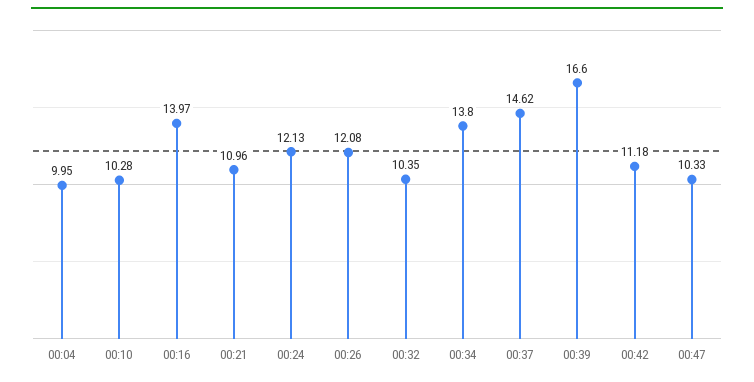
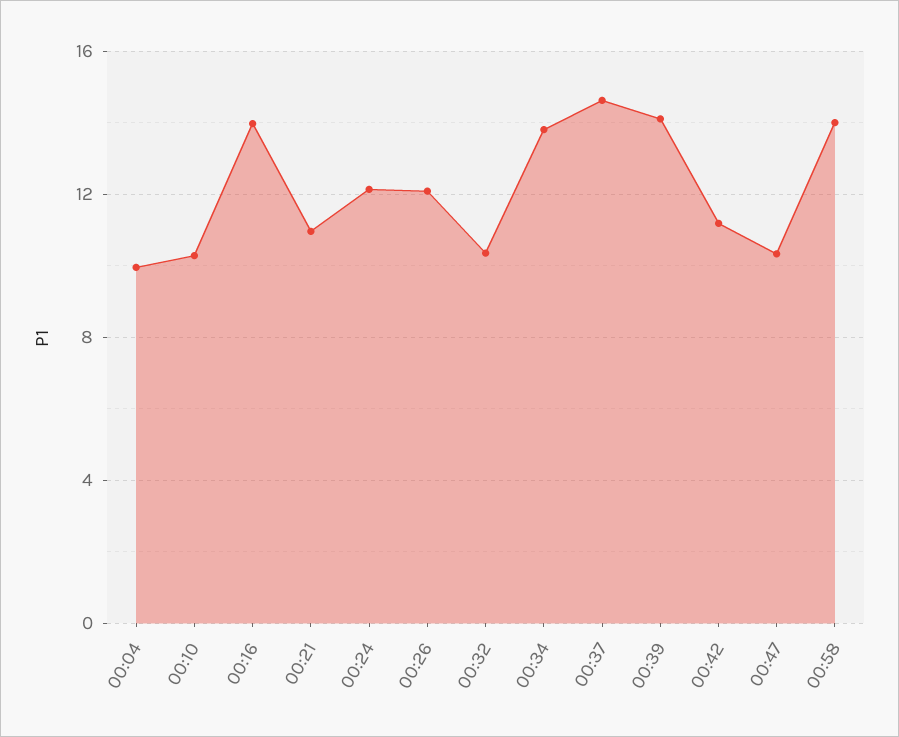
00:39: 16.6 -> 14
00:58: none -> 14

